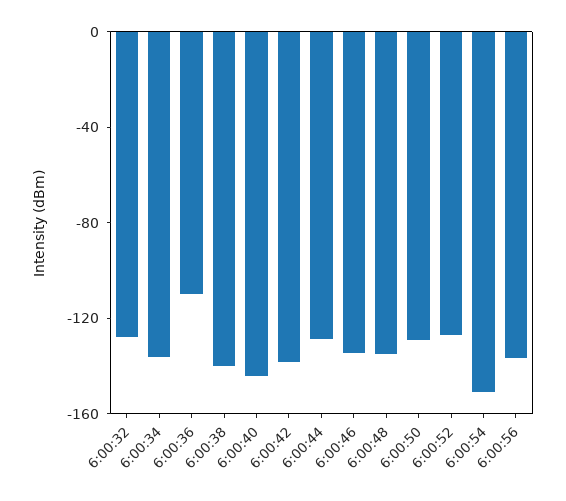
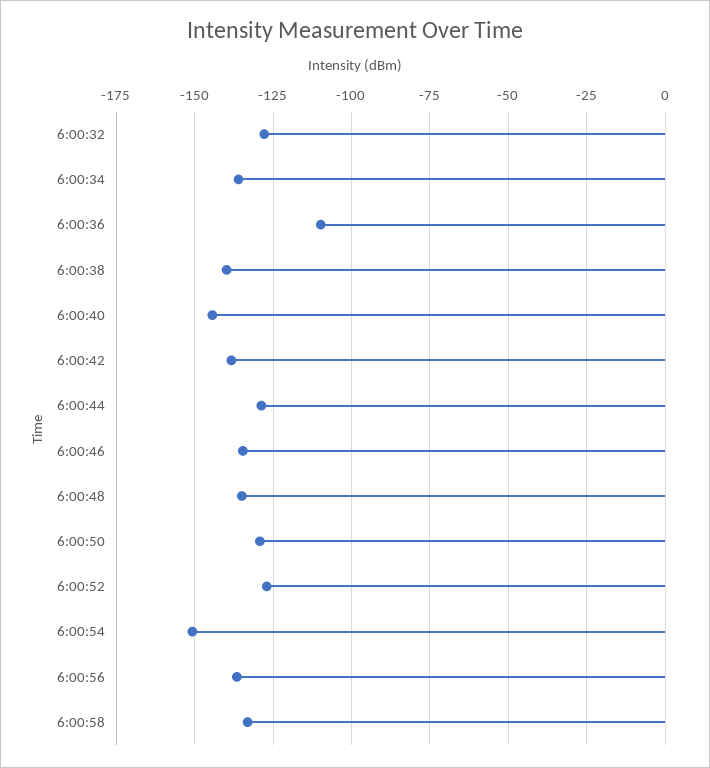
6:00:58: none -> -132.5

